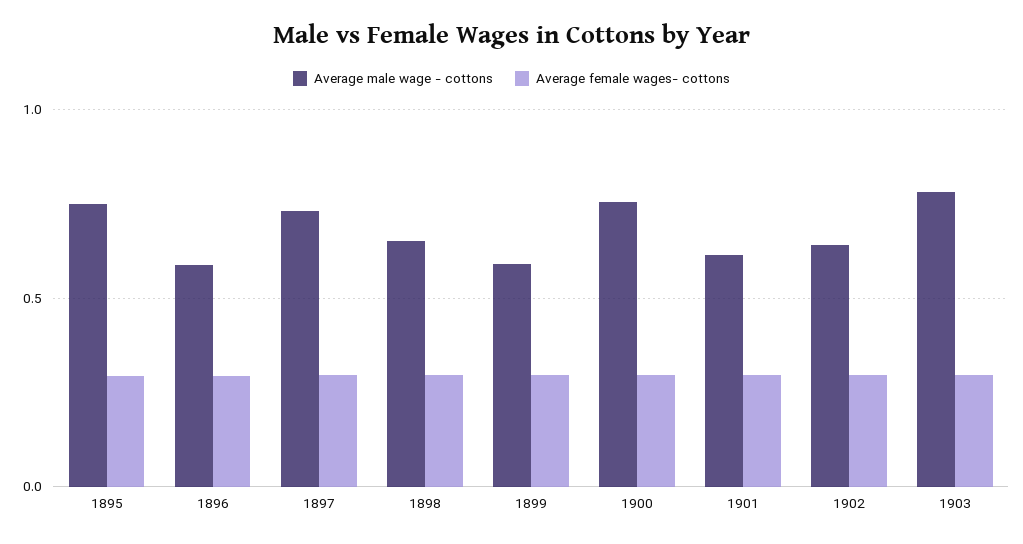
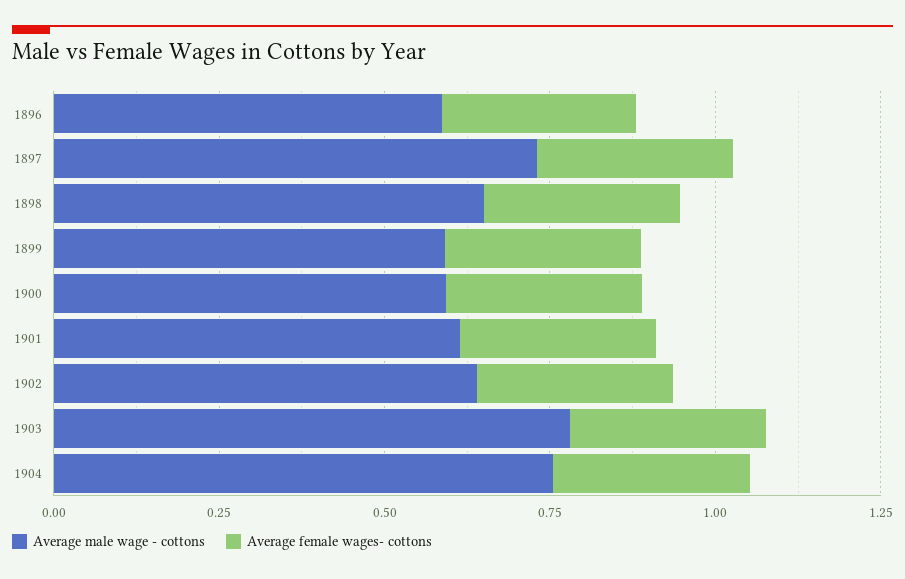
Average male wage - cottons, 1895: 0.75 -> none
Average female wages- cottons, 1895: 0.3 -> none
Average male wage - cottons, 1900: 0.75 -> 0.6
Average male wage - cottons, 1904: none -> 0.75
Average female wages- cottons, 1904: none -> 0.3

